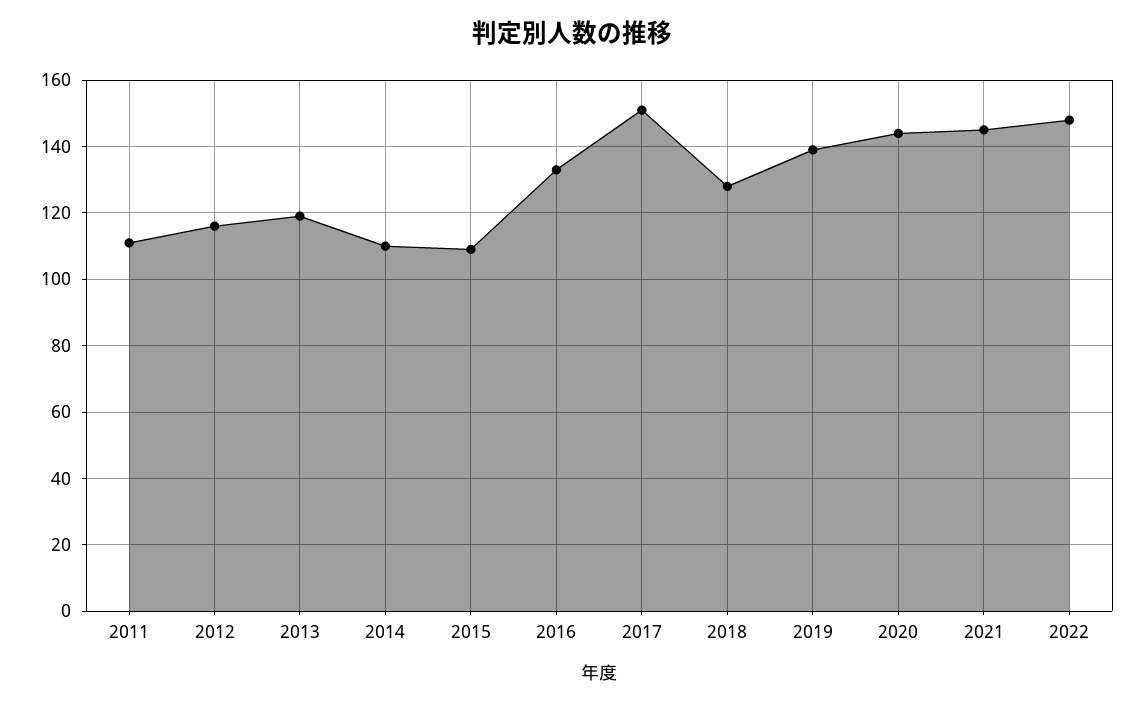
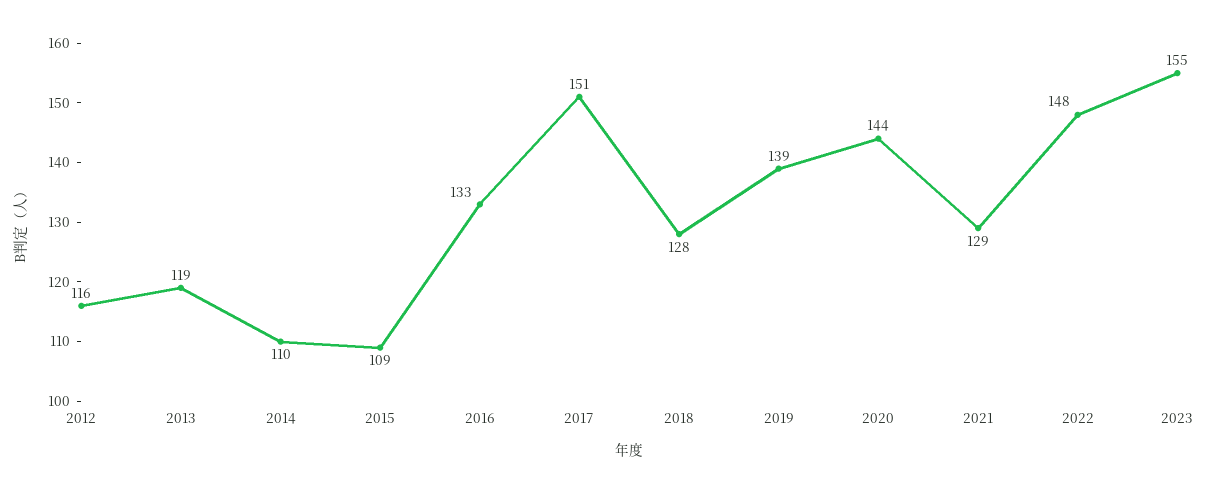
2011: 110 -> none
2021: 145 -> 129
2023: none -> 155

